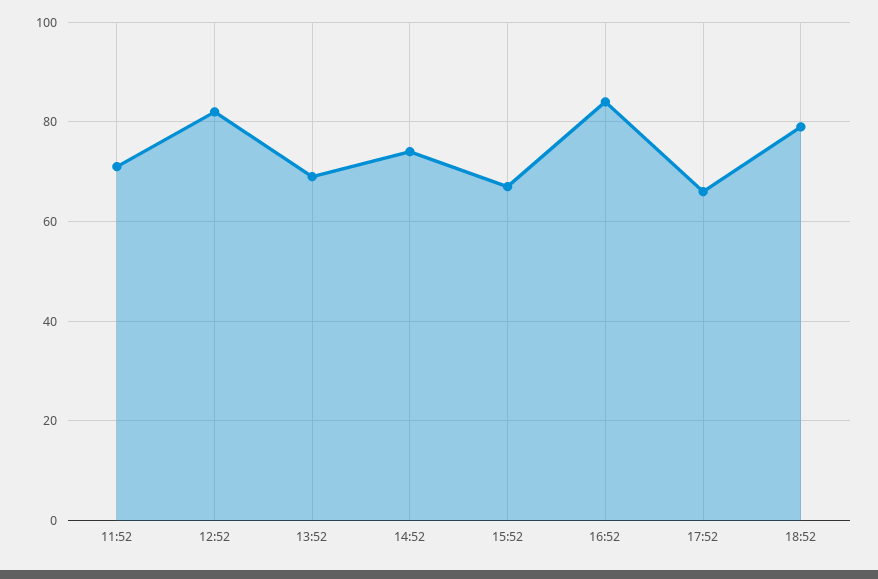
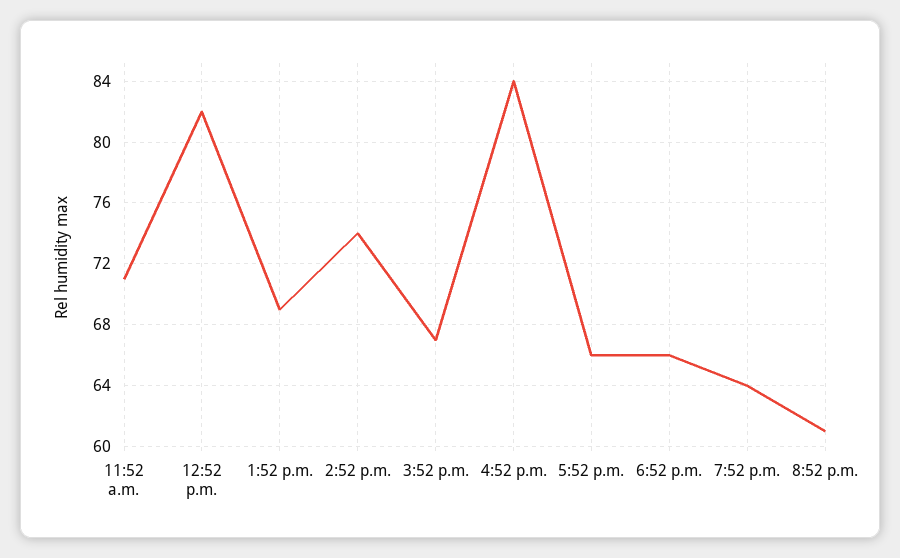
18:52: 80 -> 66
7:52 p.m.: none -> 64
8:52 p.m.: none -> 61

